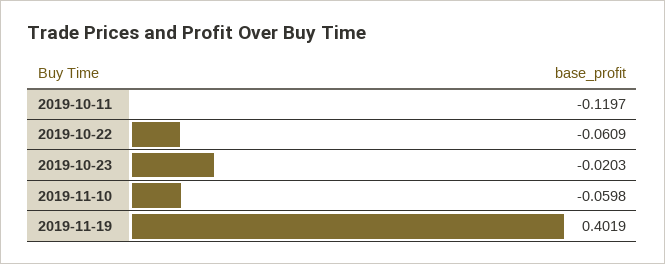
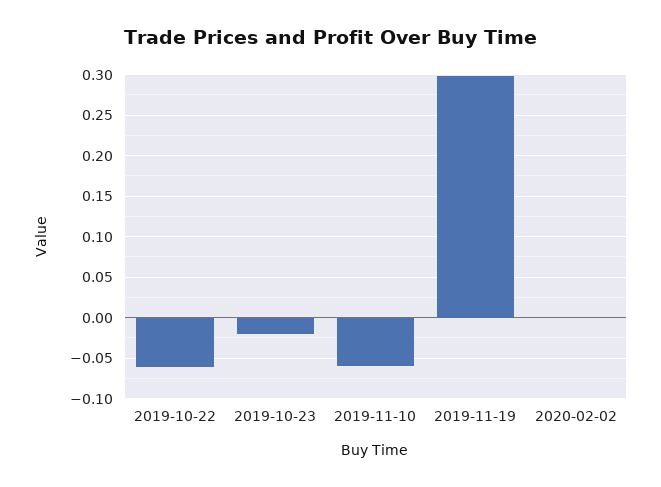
2019-10-11: -0.1197 -> none
2019-11-19: 0.4019 -> 0.3
2020-02-02: none -> 0

